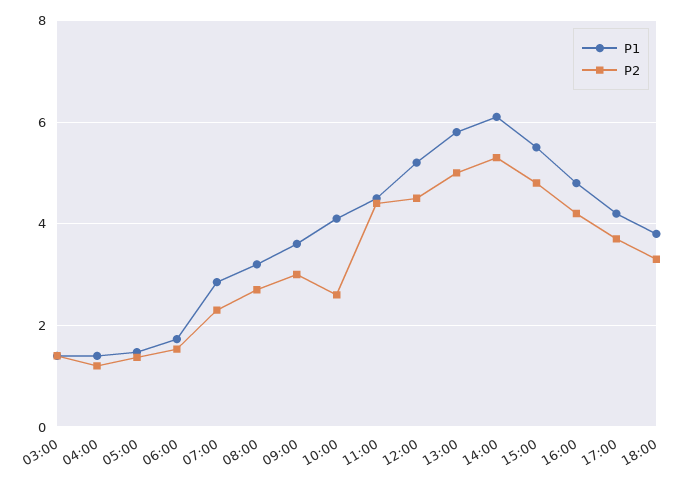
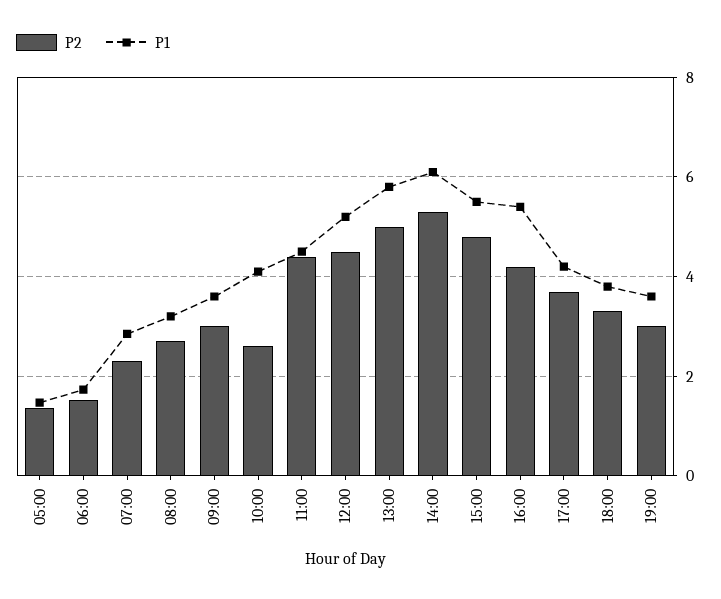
P1, 03:00: 1.4 -> none
P2, 03:00: 1.4 -> none
P1, 04:00: 1.4 -> none
P2, 04:00: 1.2 -> none
P1, 16:00: 4.8 -> 5.4
P2, 19:00: none -> 3
P1, 19:00: none -> 3.6

